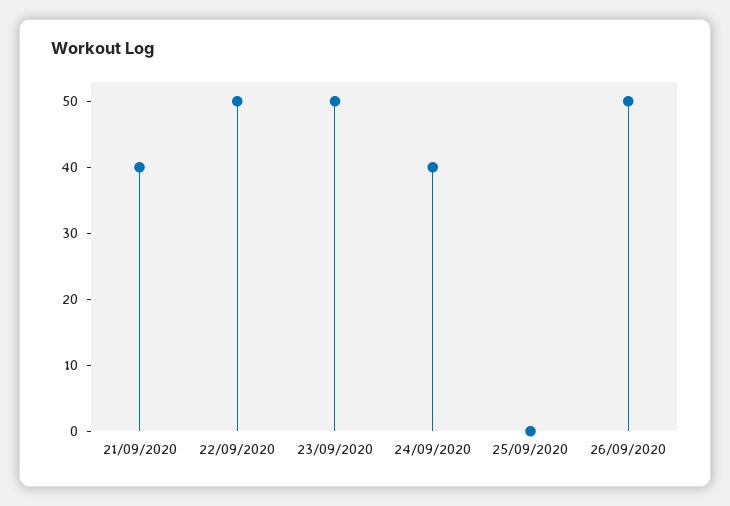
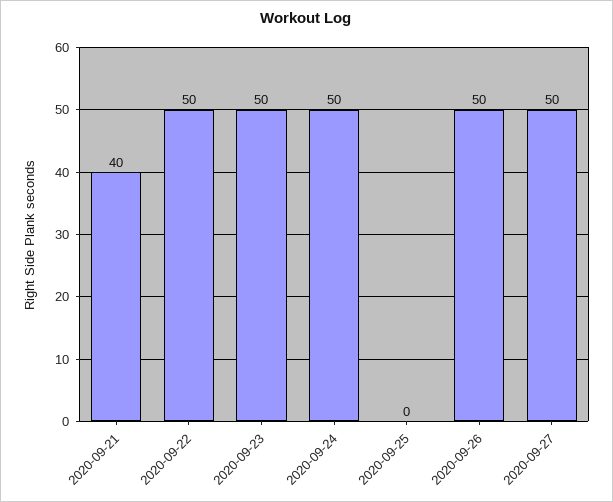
24/09/2020: 40 -> 50
2020-09-27: none -> 50

